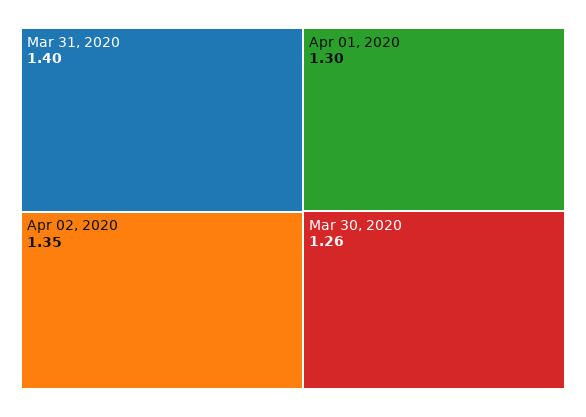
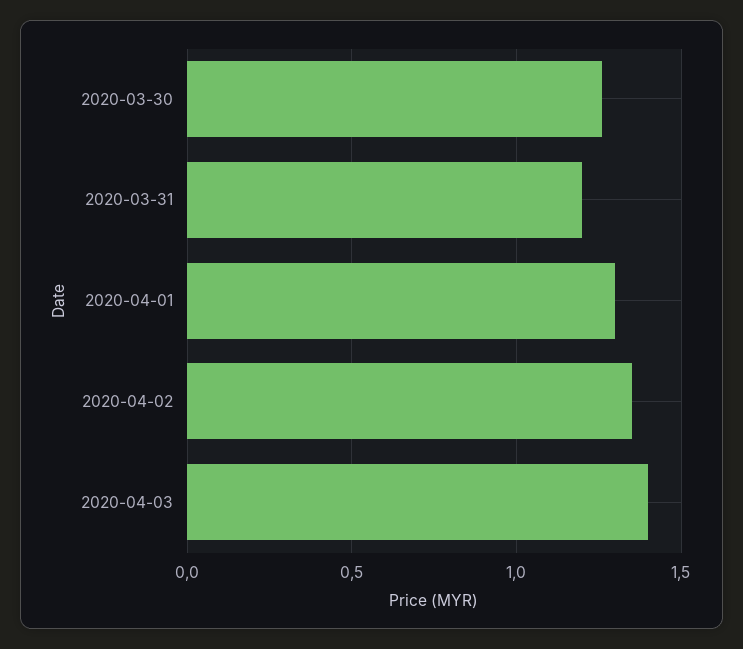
Mar 31, 2020: 1.4 -> 1.2
2020-04-03: none -> 1.4

